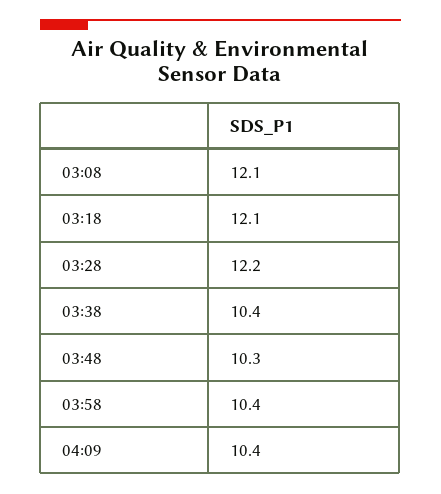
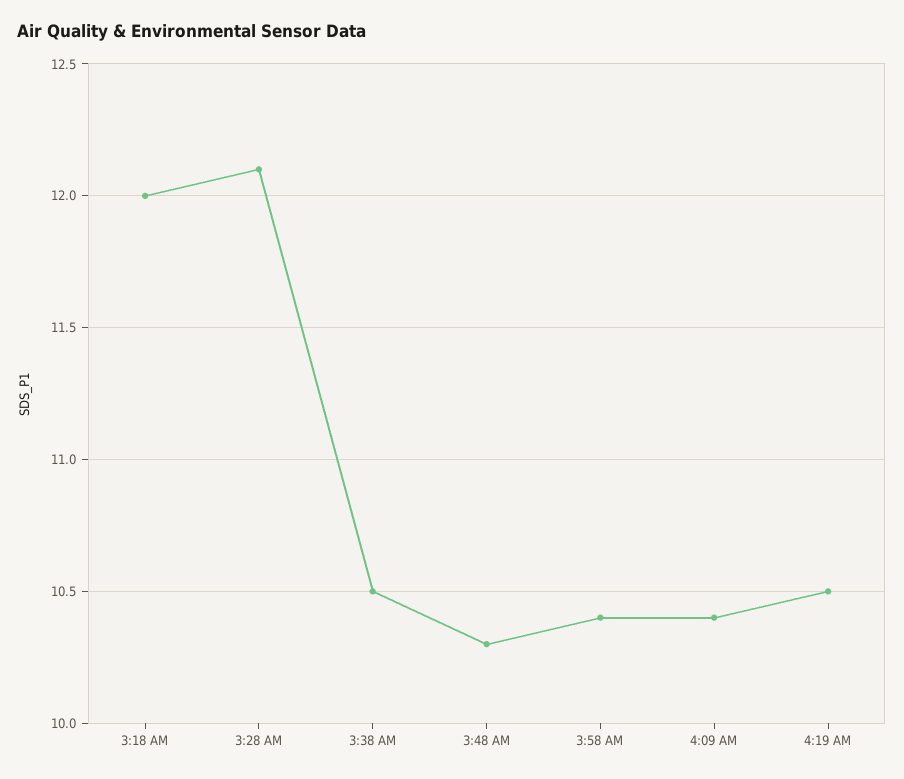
03:08: 12.1 -> none
03:18: 12.1 -> 12
03:28: 12.2 -> 12.1
03:38: 10.4 -> 10.5
4:19 AM: none -> 10.5

